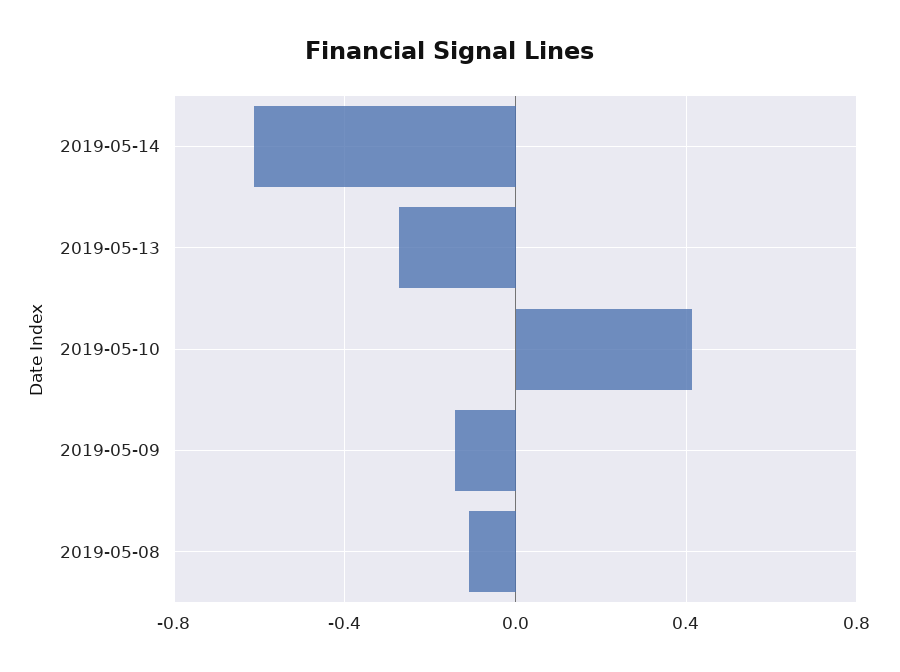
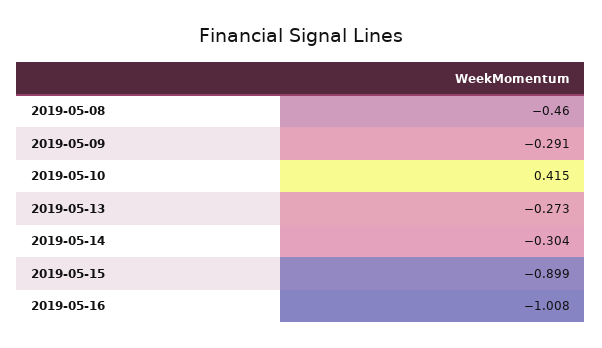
2019-05-14: -0.6 -> -0.304
2019-05-09: -0.15 -> -0.291
2019-05-08: -0.1 -> -0.46
2019-05-15: none -> -0.899
2019-05-16: none -> -1.008

